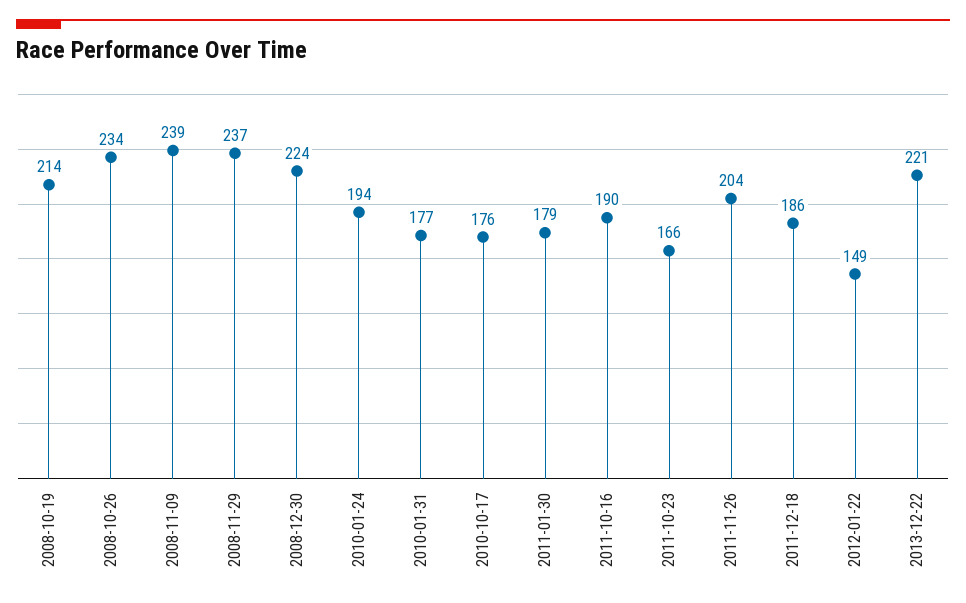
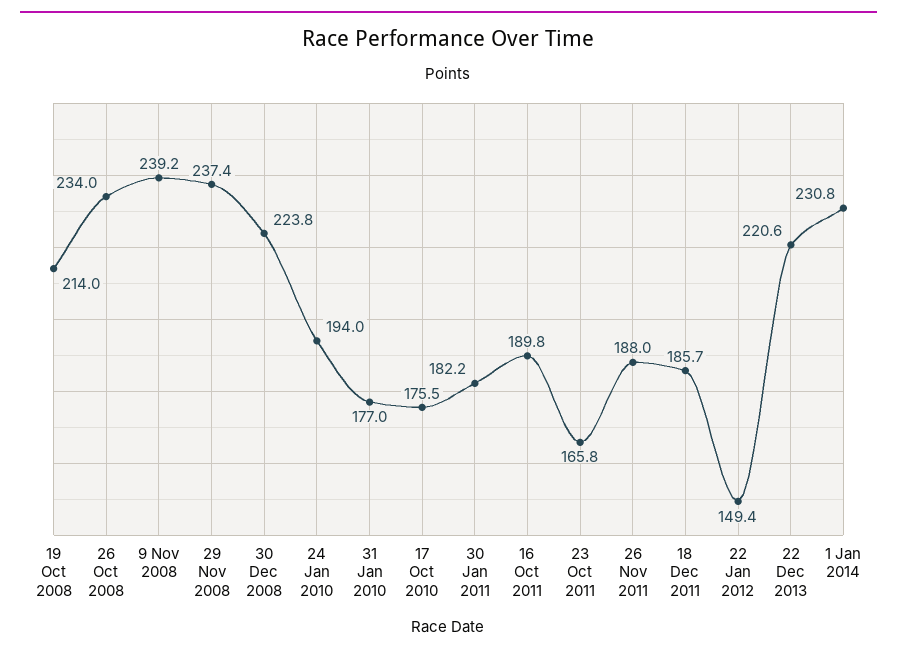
2011-01-30: 179 -> 182.2
2011-11-26: 204 -> 188
1 Jan 2014: none -> 230.8

